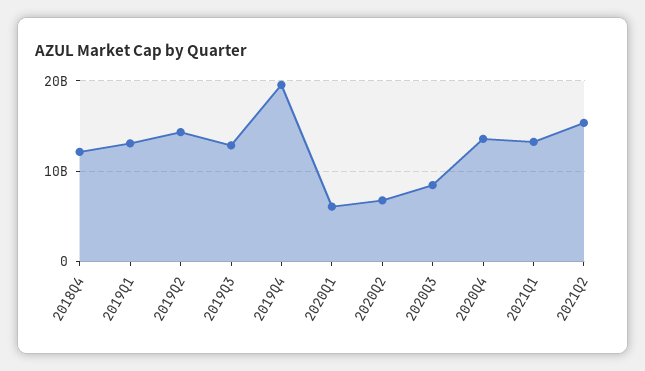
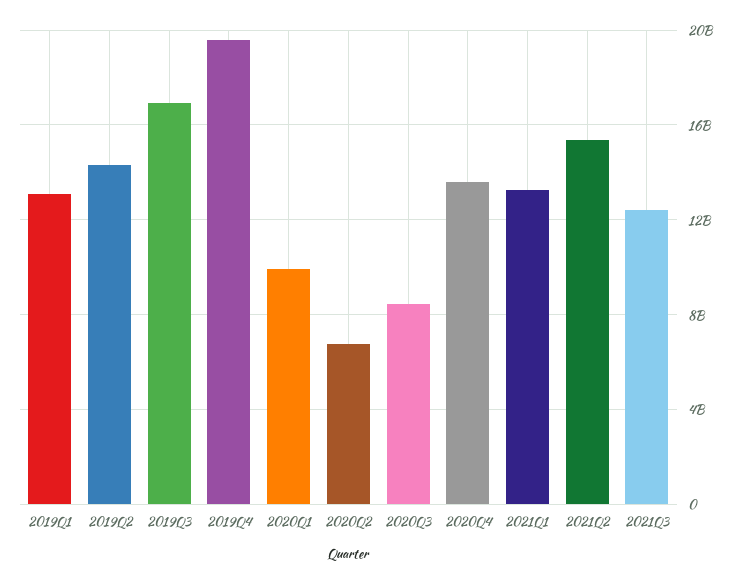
2018Q4: 12000000000 -> none
2019Q3: 13000000000 -> 17000000000
2020Q1: 6000000000 -> 10000000000
2021Q3: none -> 12500000000

